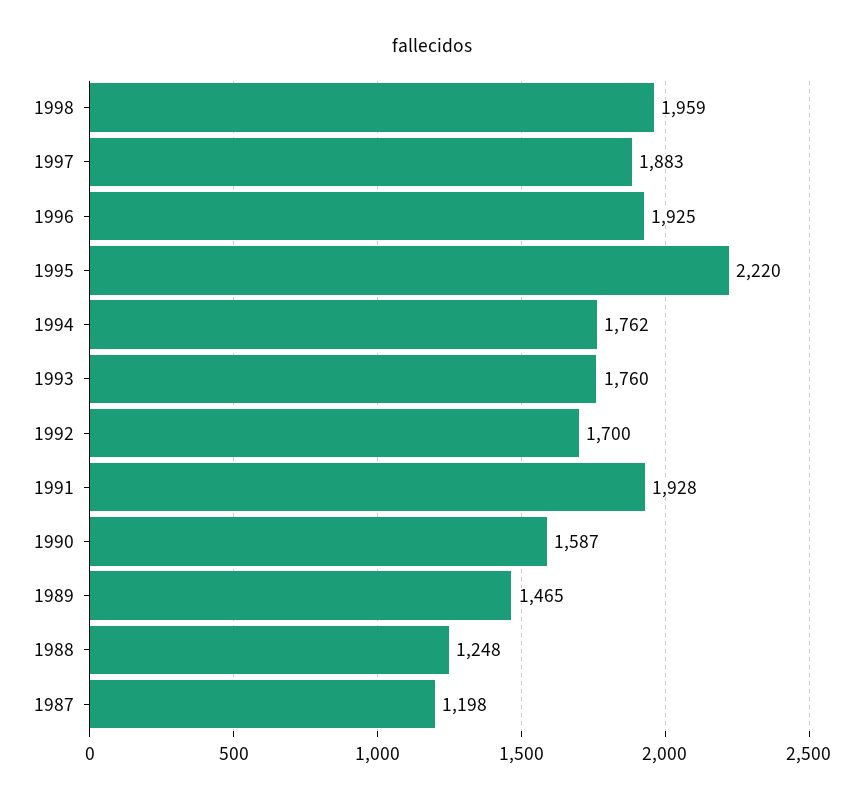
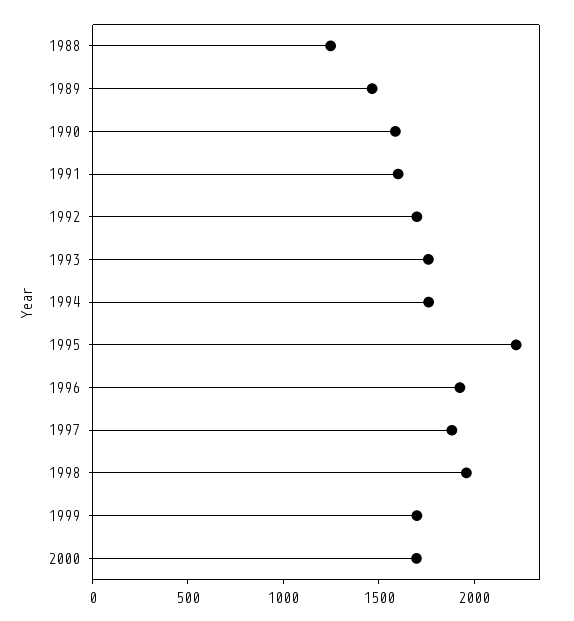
1991: 1928 -> 1600
1987: 1198 -> none
1999: none -> 1700
2000: none -> 1700

